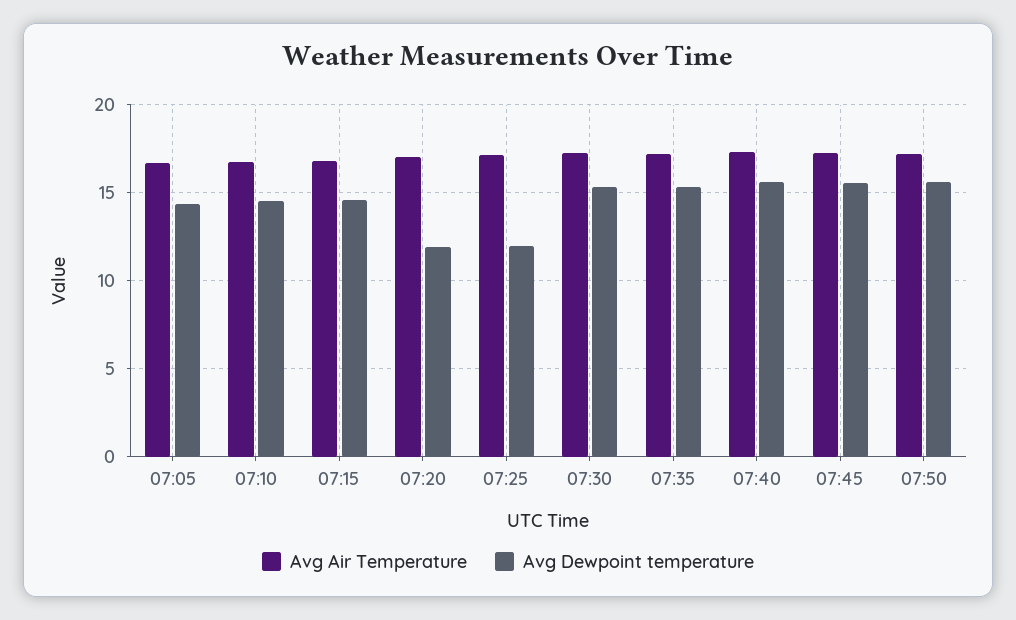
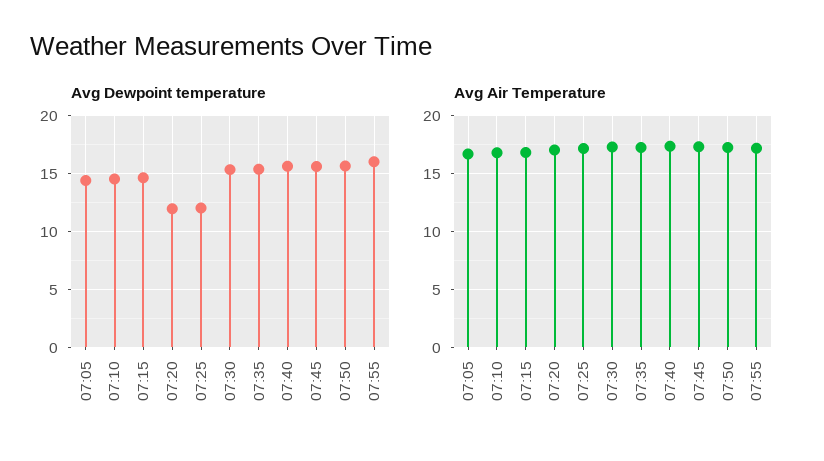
Avg Dewpoint temperature, 07:55: none -> 16
Avg Air Temperature, 07:55: none -> 17

